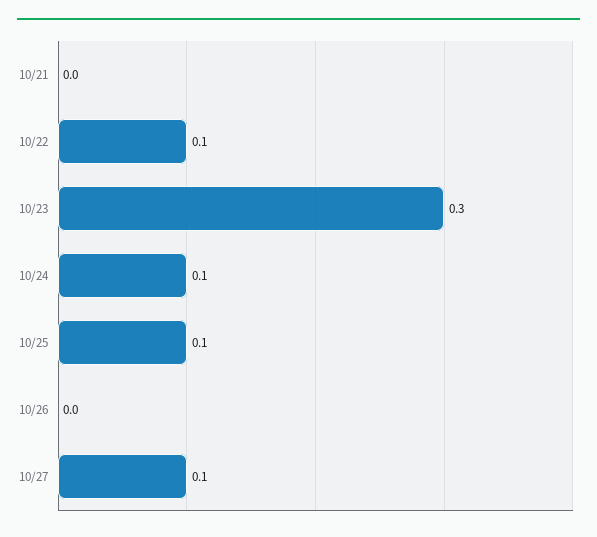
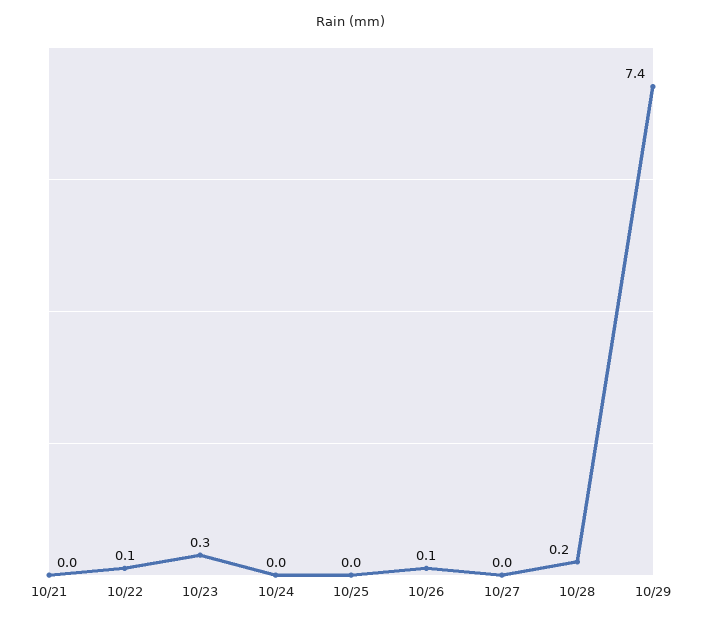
10/24: 0.1 -> 0
10/25: 0.1 -> 0
10/26: 0 -> 0.1
10/27: 0.1 -> 0
10/28: none -> 0.2
10/29: none -> 7.4

